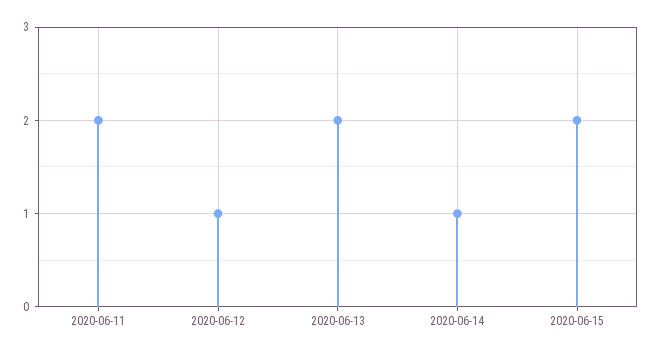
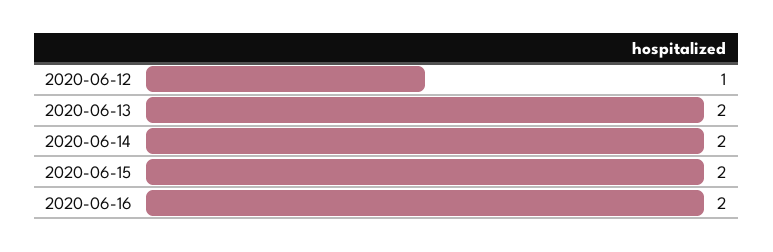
2020-06-11: 2 -> none
2020-06-14: 1 -> 2
2020-06-16: none -> 2

